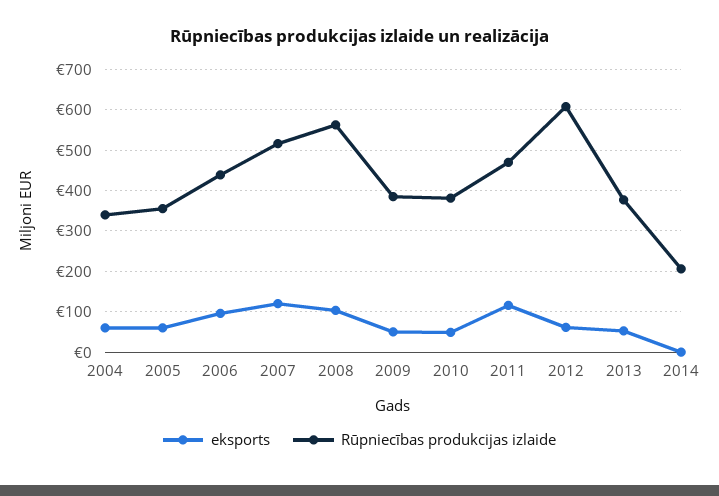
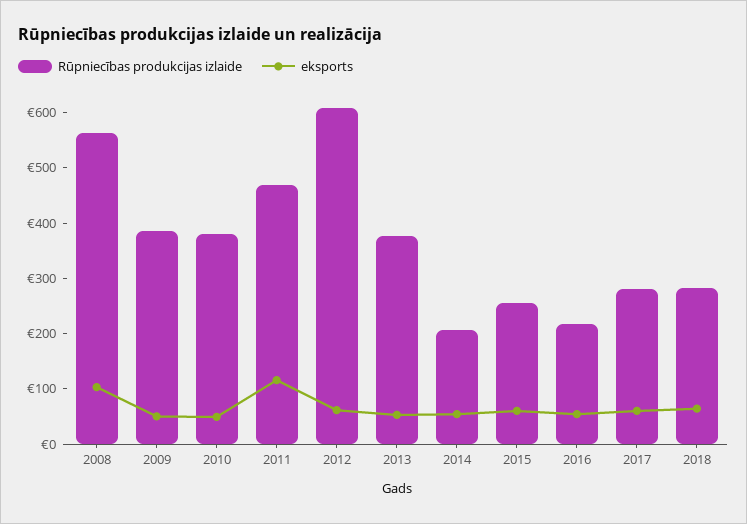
eksports, 2004: 60 -> none
Rūpniecības produkcijas izlaide, 2004: 340 -> none
eksports, 2005: 60 -> none
Rūpniecības produkcijas izlaide, 2005: 360 -> none
eksports, 2006: 100 -> none
Rūpniecības produkcijas izlaide, 2006: 440 -> none
eksports, 2007: 120 -> none
Rūpniecības produkcijas izlaide, 2007: 520 -> none
eksports, 2014: 0 -> 60
Rūpniecības produkcijas izlaide, 2015: none -> 260
eksports, 2015: none -> 60
Rūpniecības produkcijas izlaide, 2016: none -> 220
eksports, 2016: none -> 60
Rūpniecības produkcijas izlaide, 2017: none -> 280
eksports, 2017: none -> 60
Rūpniecības produkcijas izlaide, 2018: none -> 280
eksports, 2018: none -> 60

